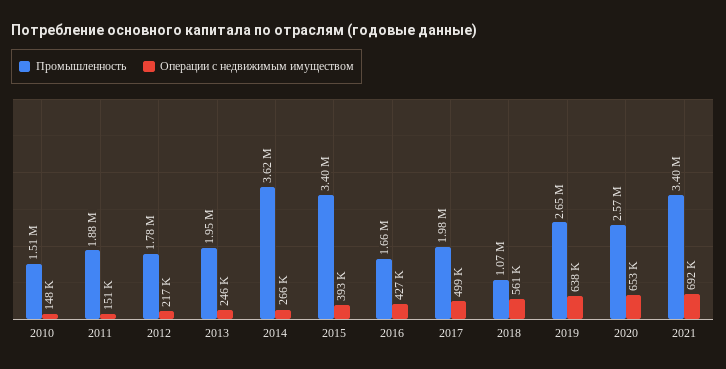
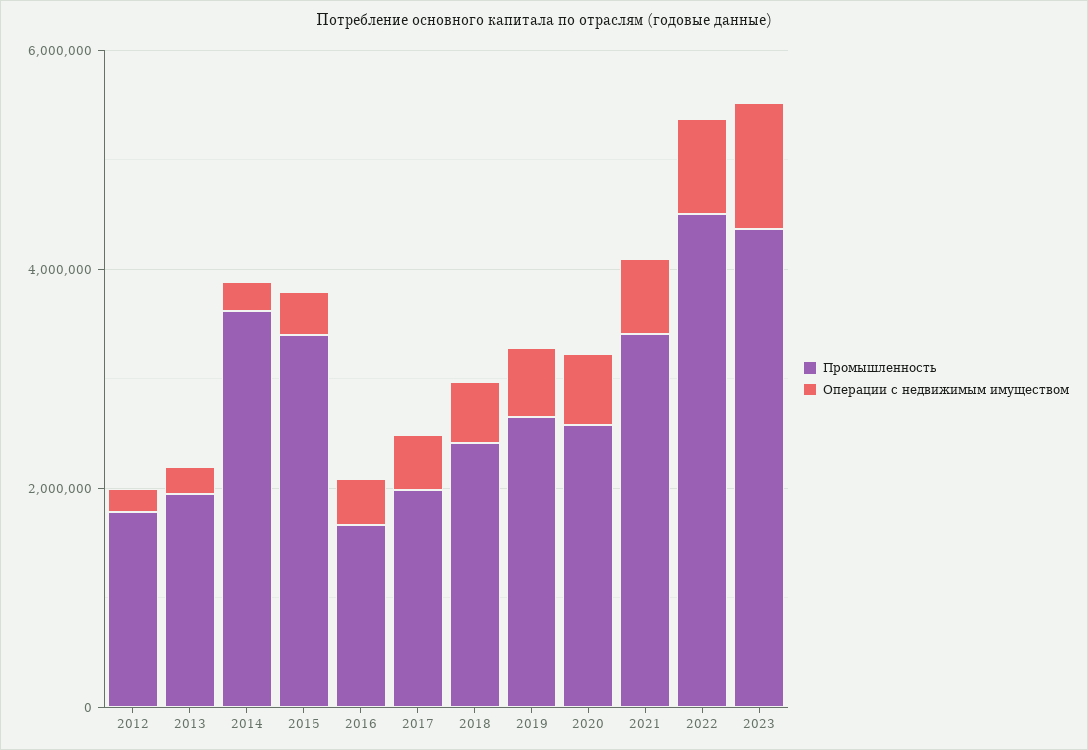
Промышленность, 2010: 1510000 -> none
Операции с недвижимым имуществом, 2010: 148000 -> none
Промышленность, 2011: 1880000 -> none
Операции с недвижимым имуществом, 2011: 151000 -> none
Промышленность, 2018: 1070000 -> 2500000
Промышленность, 2022: none -> 4500000
Операции с недвижимым имуществом, 2022: none -> 1000000
Промышленность, 2023: none -> 4500000
Операции с недвижимым имуществом, 2023: none -> 1000000

